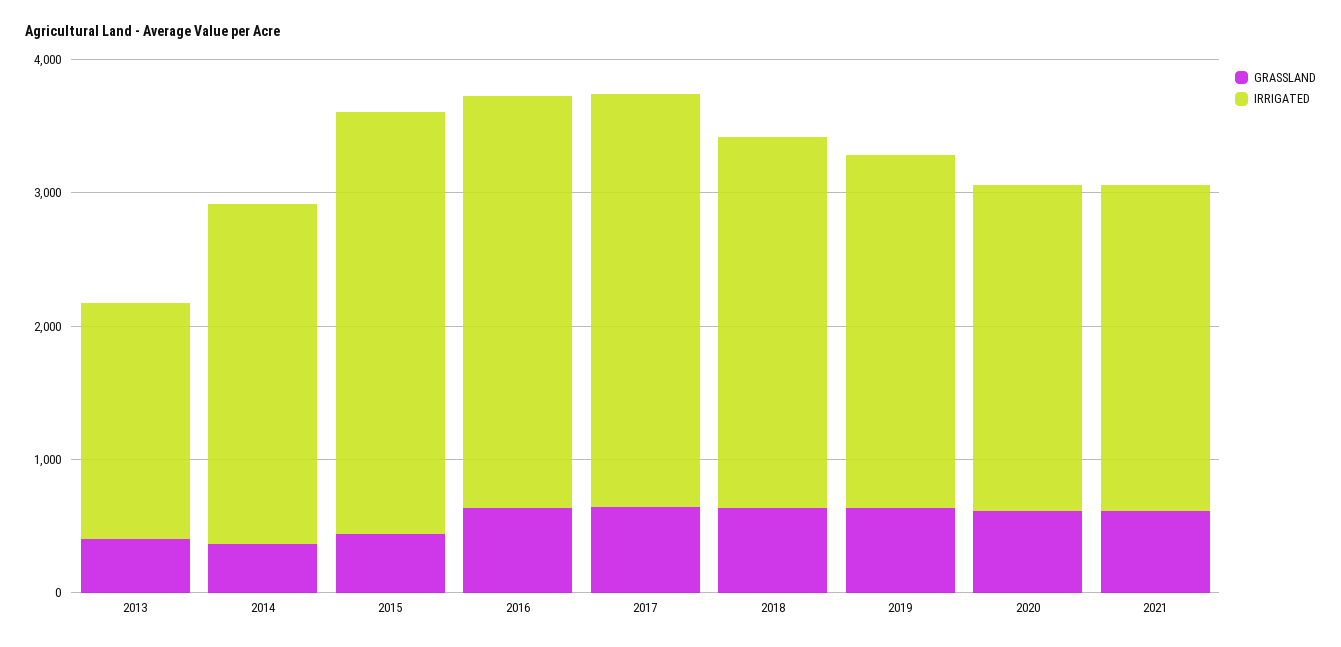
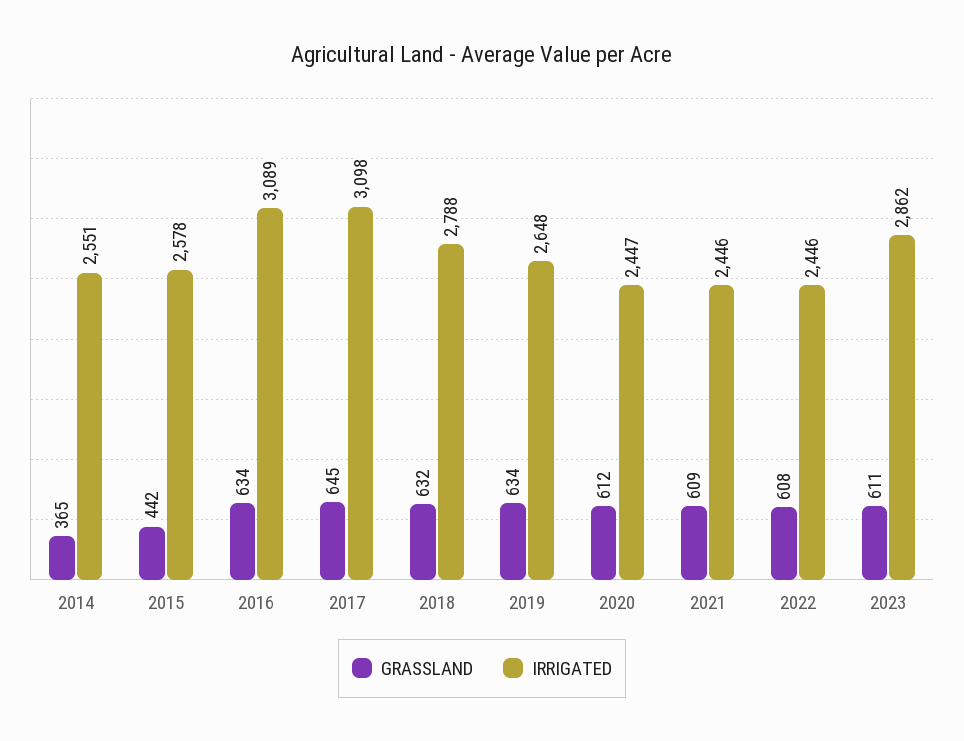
GRASSLAND, 2013: 400 -> none
IRRIGATED, 2013: 1800 -> none
IRRIGATED, 2015: 3200 -> 2578
GRASSLAND, 2022: none -> 608
IRRIGATED, 2022: none -> 2446
GRASSLAND, 2023: none -> 611
IRRIGATED, 2023: none -> 2862

